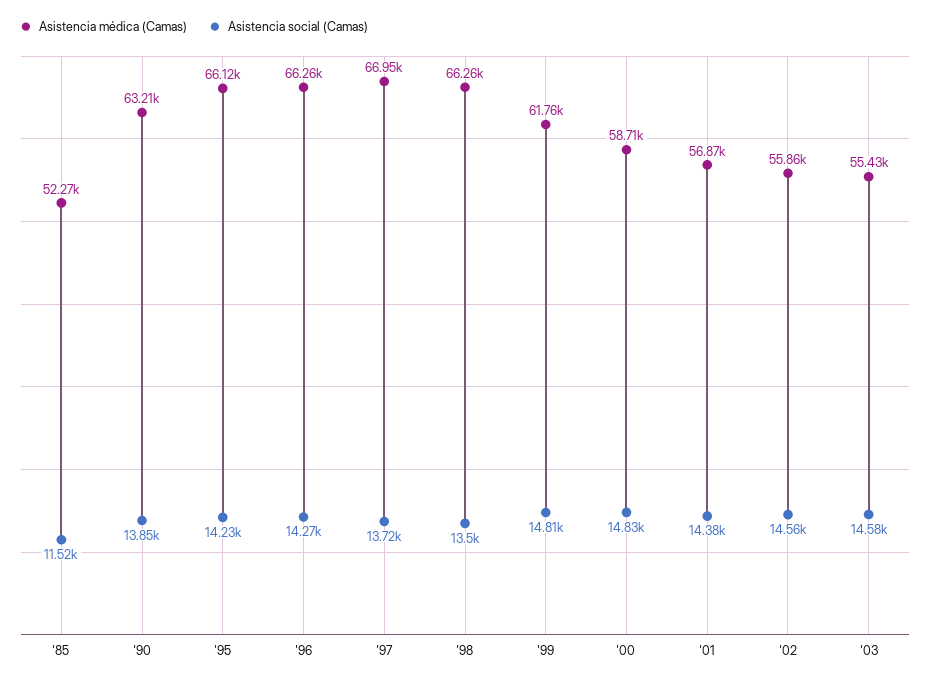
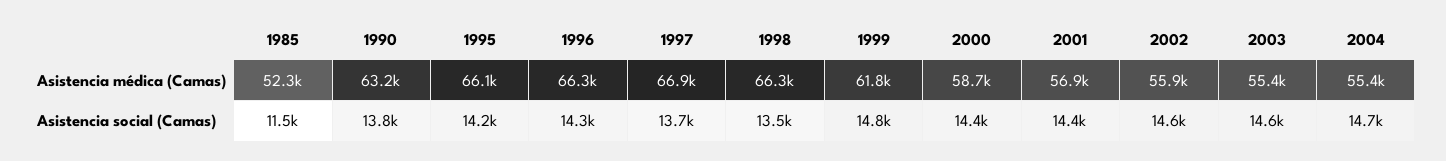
Asistencia social (Camas), '00: 14830 -> 14400
Asistencia médica (Camas), 2004: none -> 55400
Asistencia social (Camas), 2004: none -> 14700

